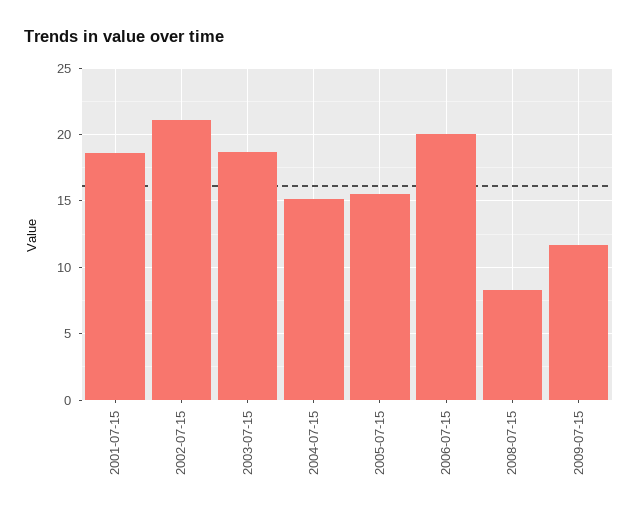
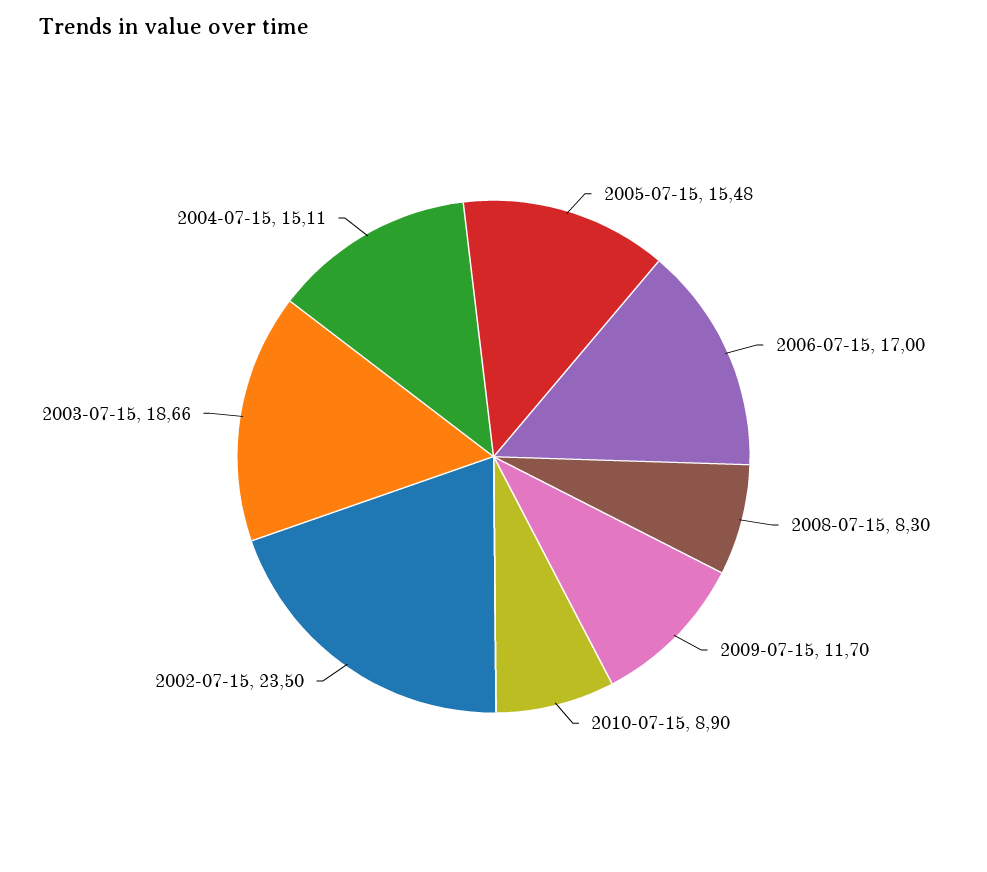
2001-07-15: 18.5 -> none
2002-07-15: 21 -> 23.5
2006-07-15: 20 -> 17
2010-07-15: none -> 8.9

